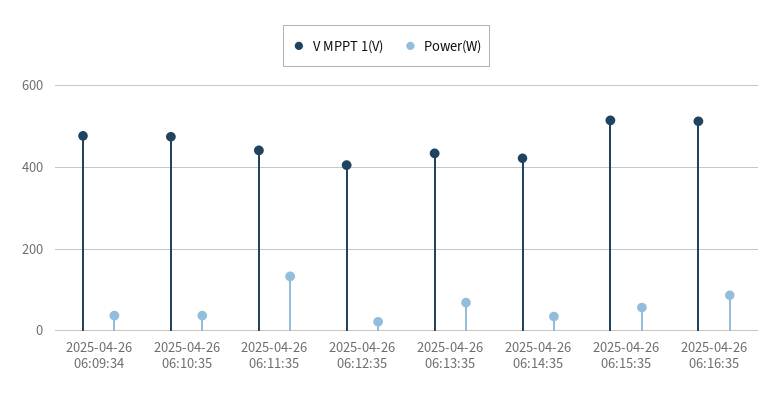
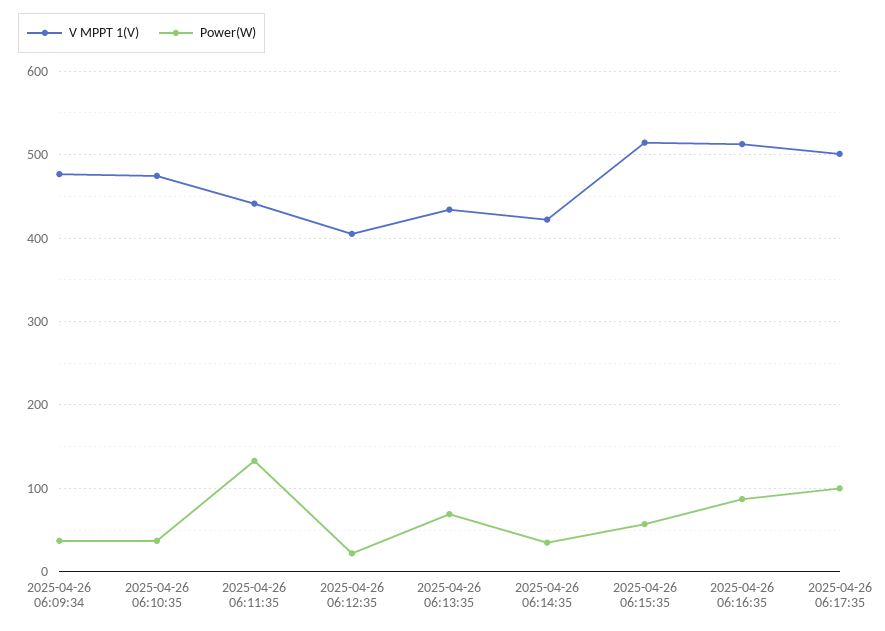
V MPPT 1(V), 2025-04-26 06:17:35: none -> 500
Power(W), 2025-04-26 06:17:35: none -> 100

